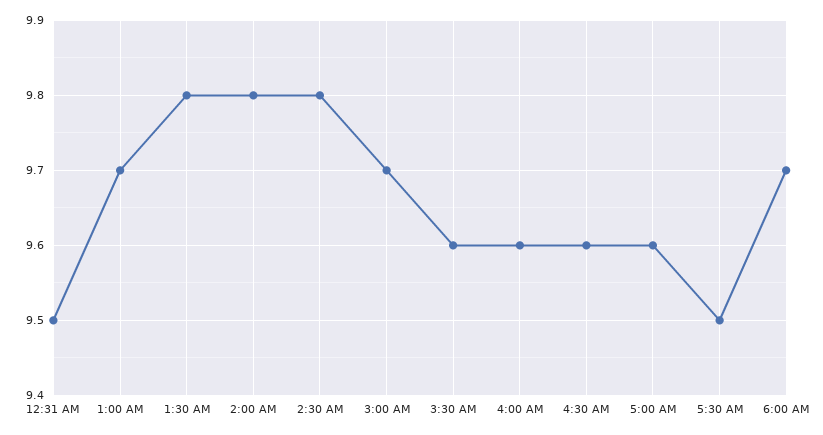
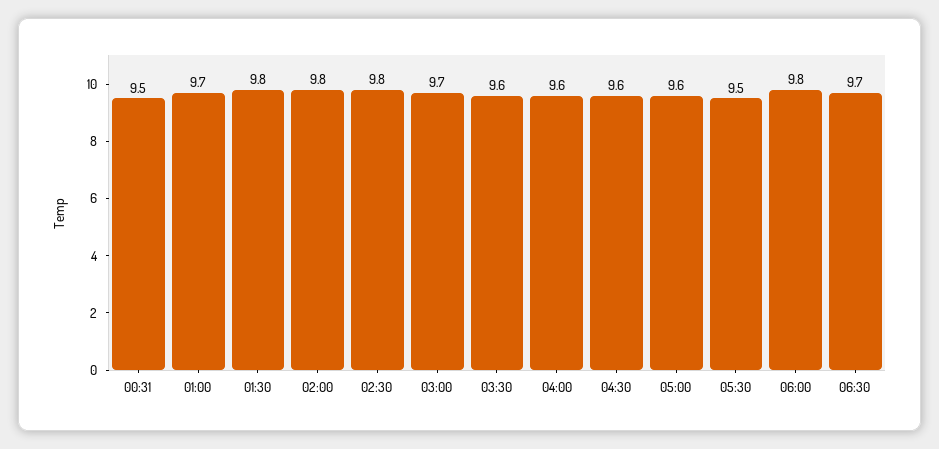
6:00 AM: 9.7 -> 9.8
06:30: none -> 9.7

